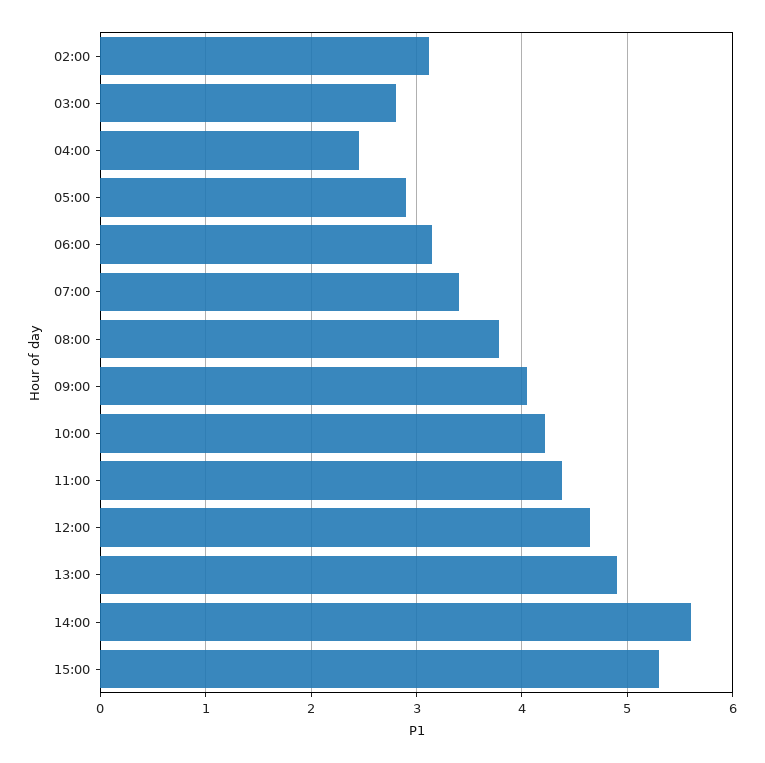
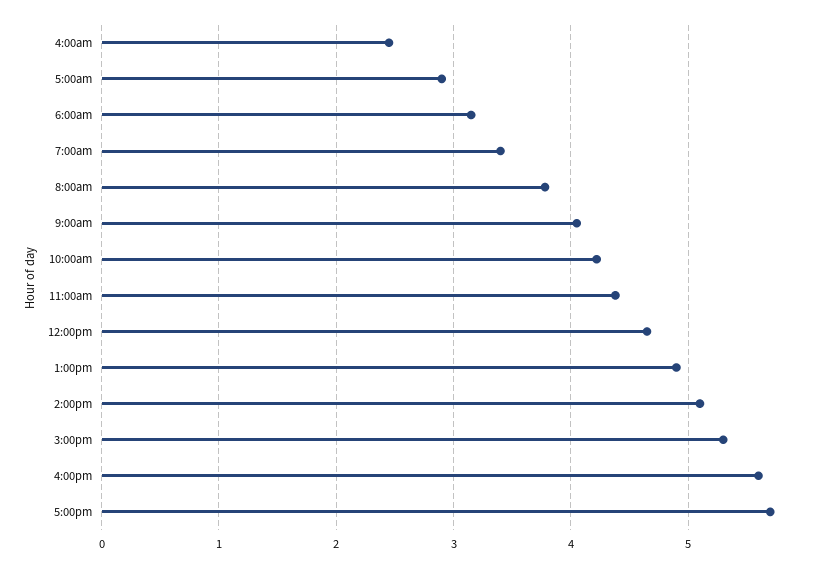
02:00: 3.1 -> none
03:00: 2.8 -> none
14:00: 5.6 -> 5.1
4:00pm: none -> 5.6
5:00pm: none -> 5.7

